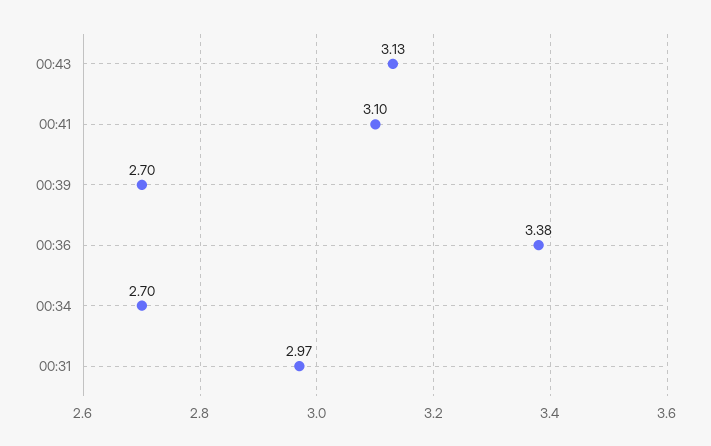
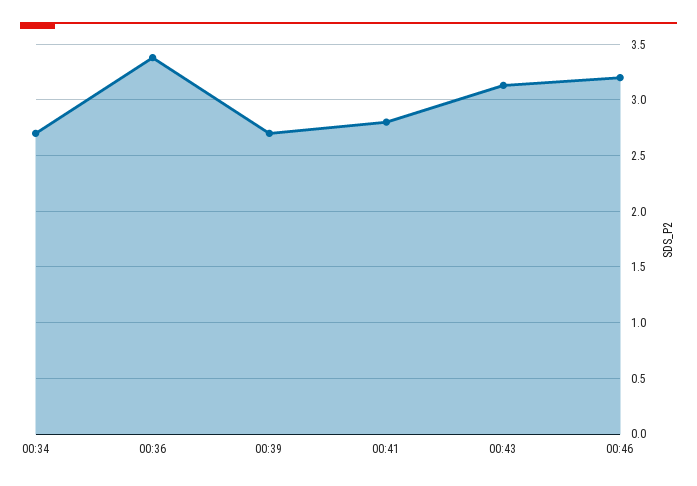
00:41: 3.1 -> 2.8
00:31: 2.97 -> none
00:46: none -> 3.2

